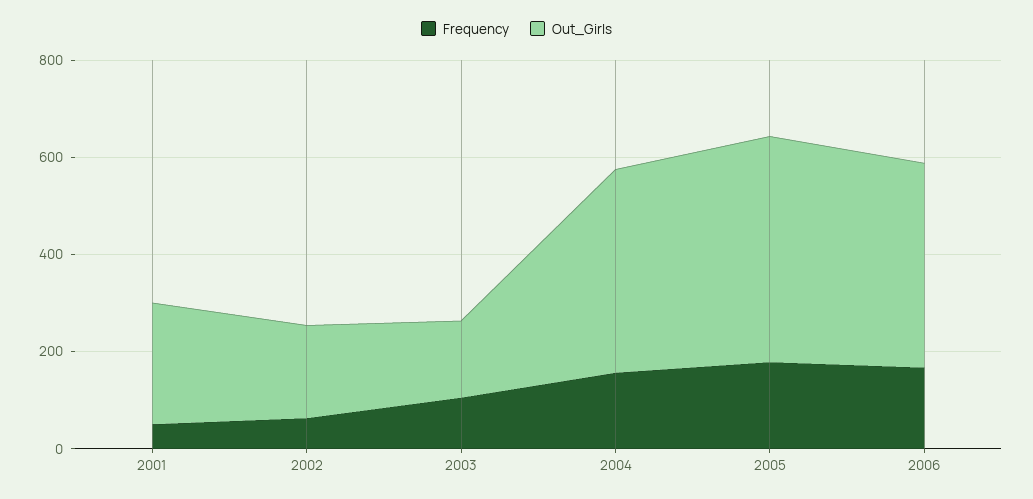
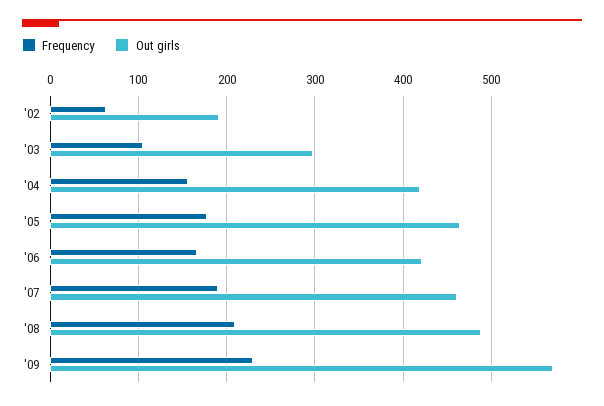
Frequency, 2001: 50 -> none
Out_Girls, 2001: 250 -> none
Out_Girls, 2003: 150 -> 300
Frequency, '07: none -> 190
Out_Girls, '07: none -> 460
Frequency, '08: none -> 210
Out_Girls, '08: none -> 490
Frequency, '09: none -> 230
Out_Girls, '09: none -> 570

